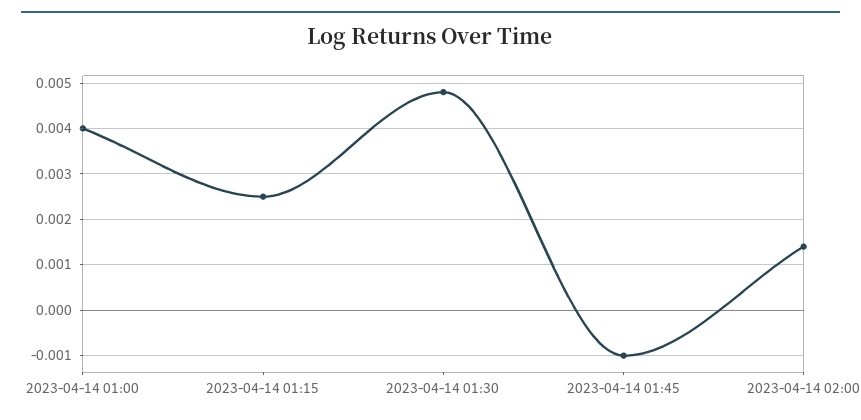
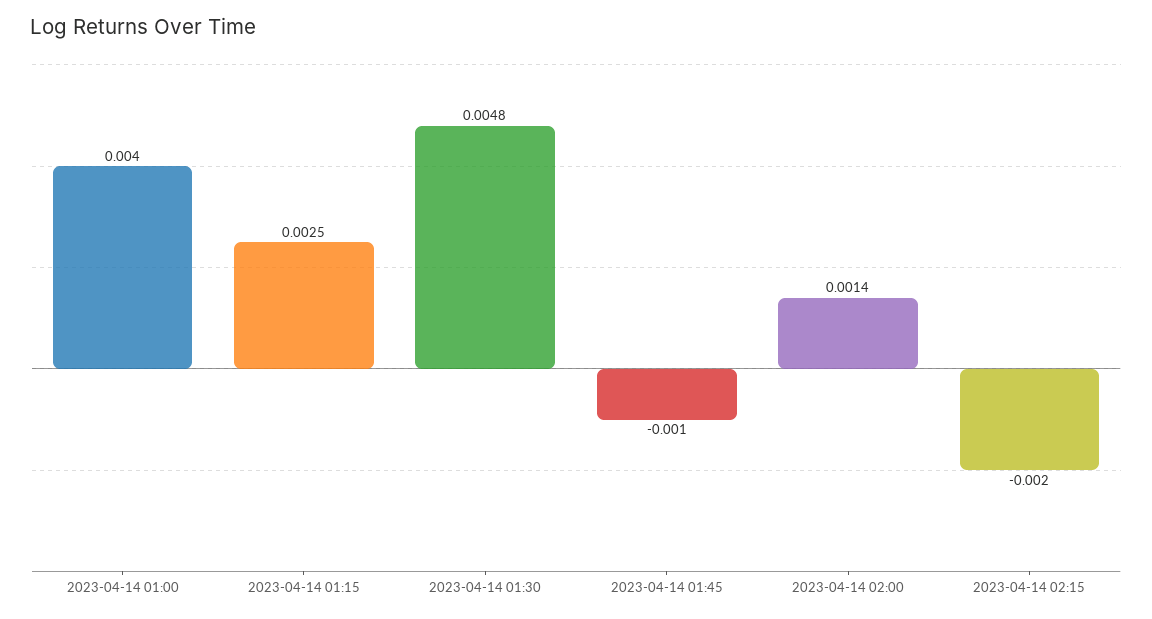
2023-04-14 02:15: none -> -0.002

